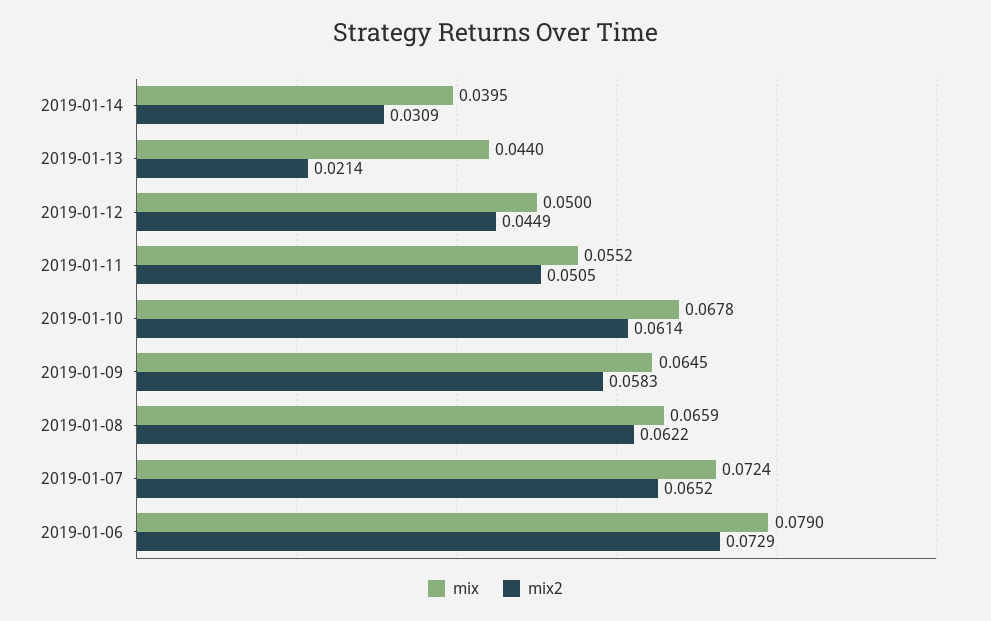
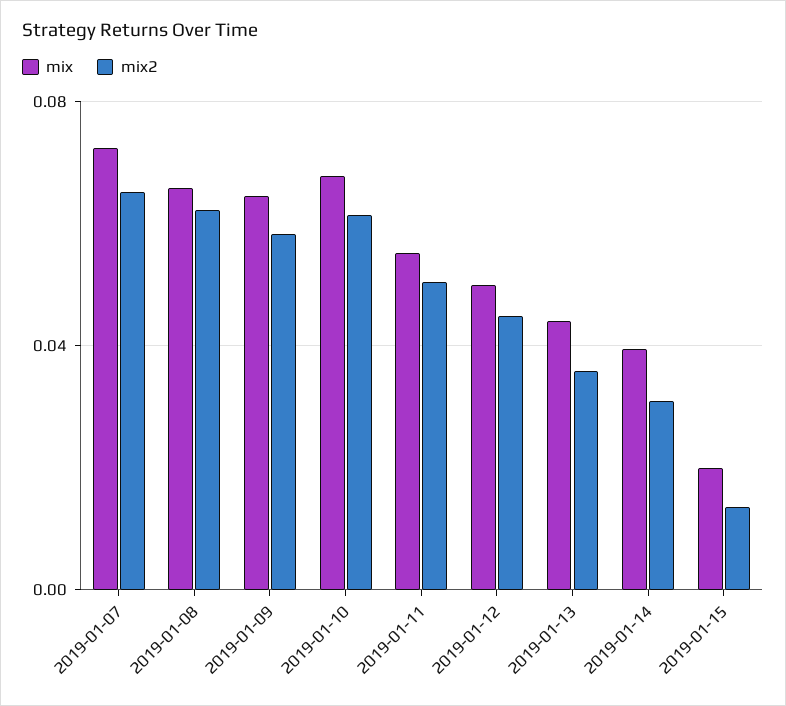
mix2, 2019-01-13: 0.0214 -> 0.035
mix, 2019-01-06: 0.079 -> none
mix2, 2019-01-06: 0.0729 -> none
mix, 2019-01-15: none -> 0.02
mix2, 2019-01-15: none -> 0.015

